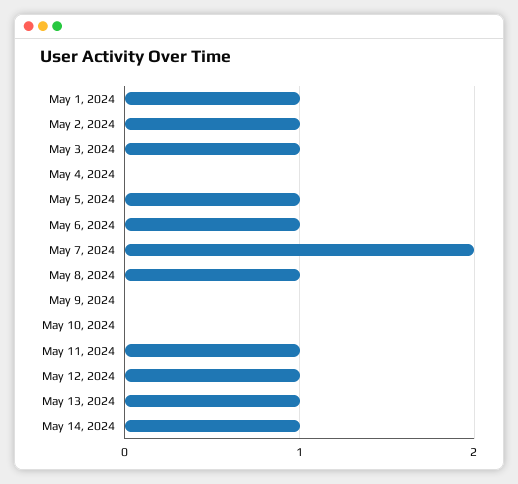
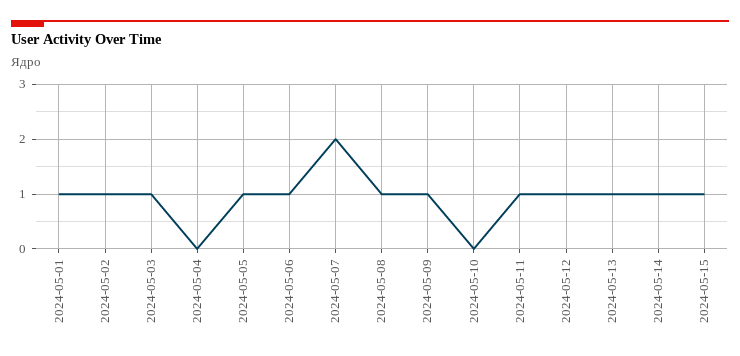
May 9, 2024: 0 -> 1
2024-05-15: none -> 1

